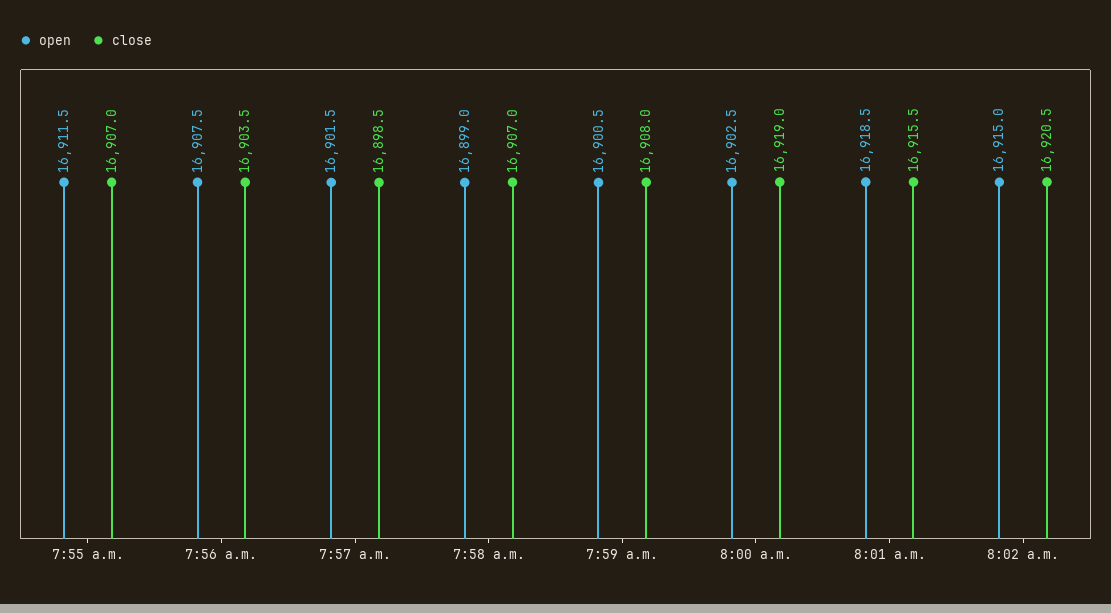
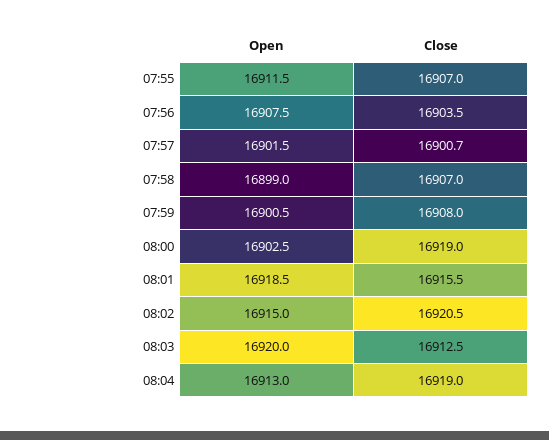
close, 7:57 a.m.: 16898.5 -> 16900.7
open, 08:03: none -> 16920
close, 08:03: none -> 16912.5
open, 08:04: none -> 16913
close, 08:04: none -> 16919

